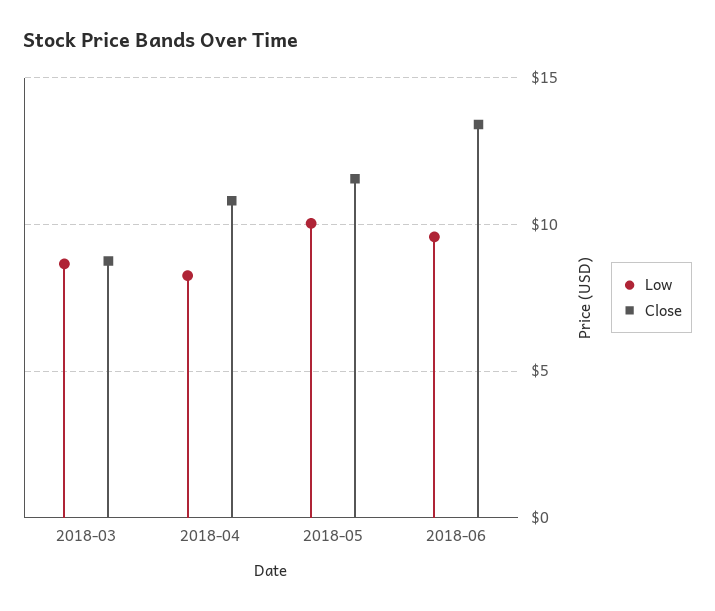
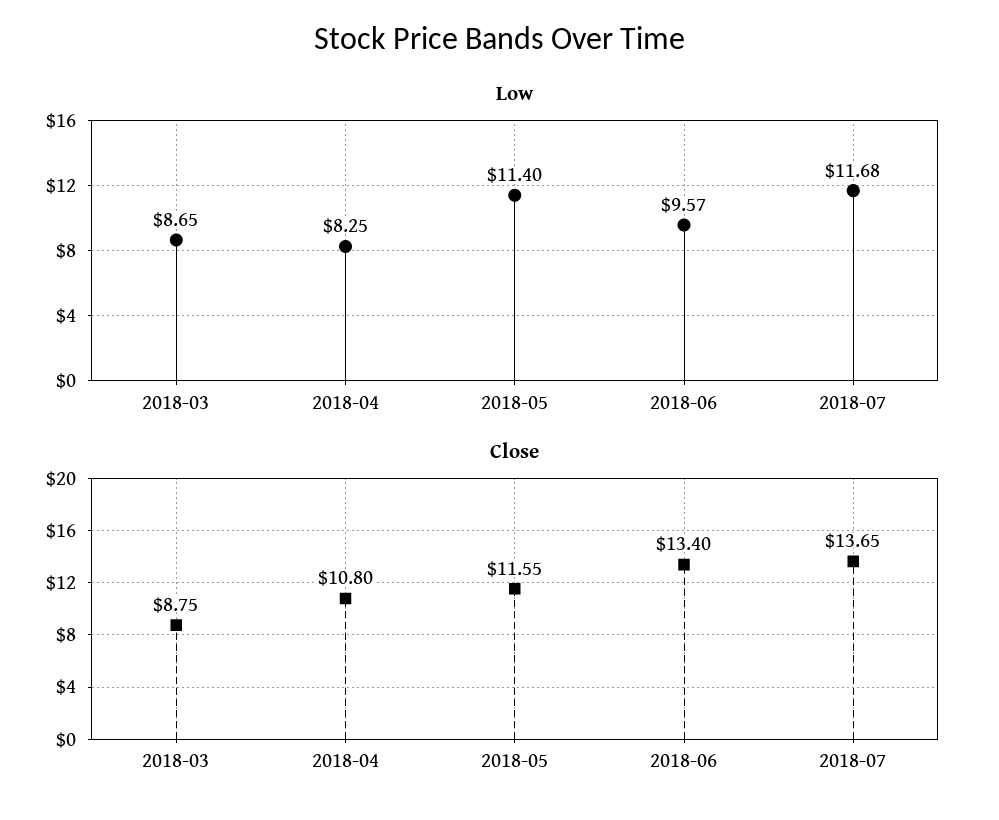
Low, 2018-05: 10 -> 11.4
Low, 2018-07: none -> 11.68
Close, 2018-07: none -> 13.65

